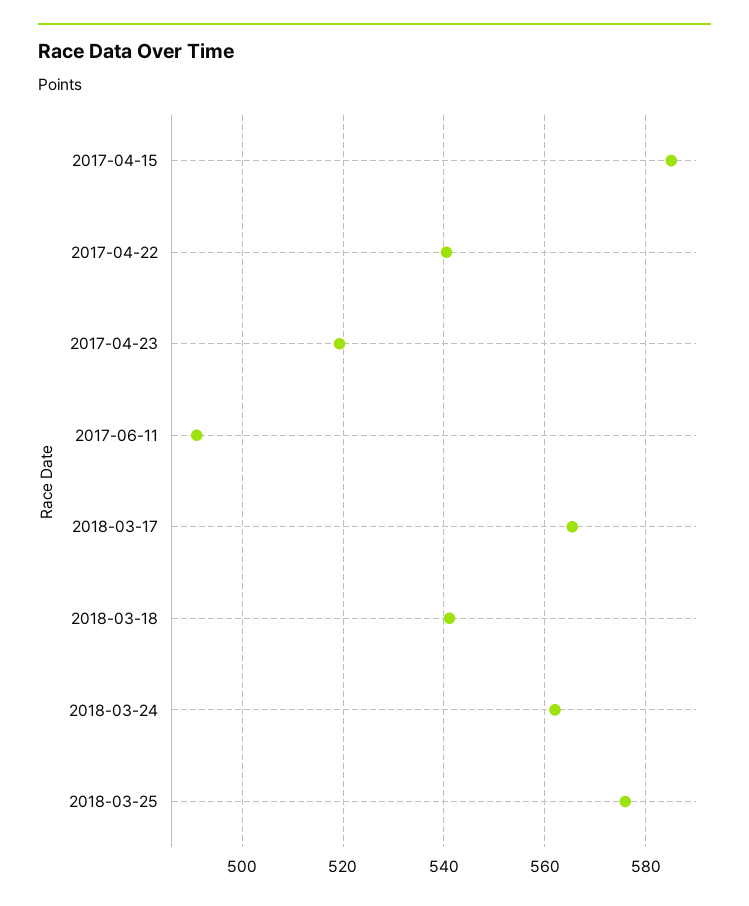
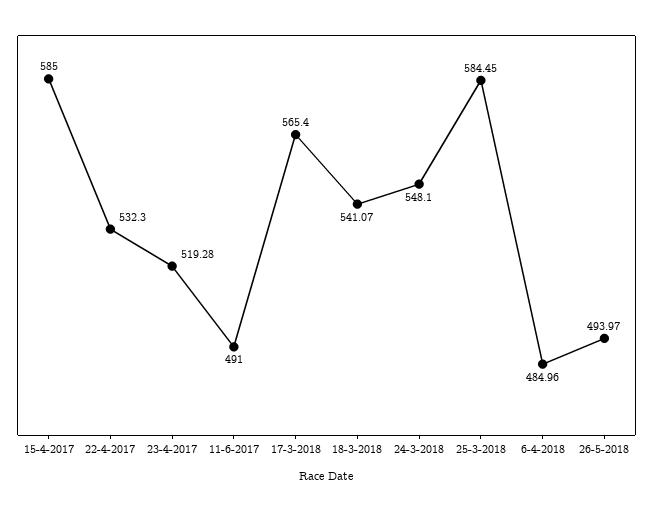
2017-04-22: 540 -> 532.3
2018-03-24: 562 -> 548.1
2018-03-25: 576 -> 584.45
6-4-2018: none -> 484.96
26-5-2018: none -> 493.97

